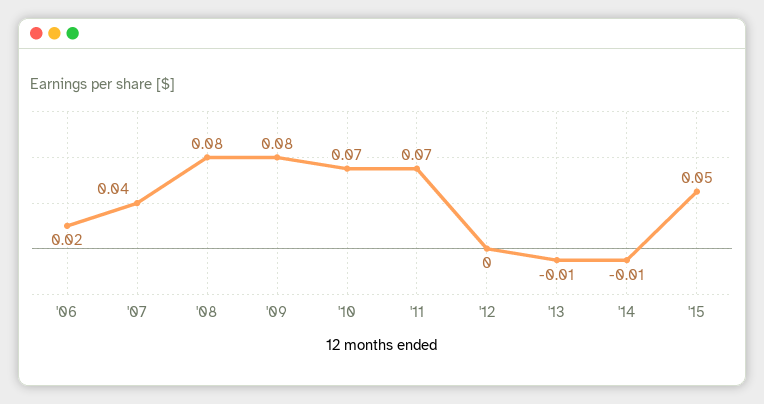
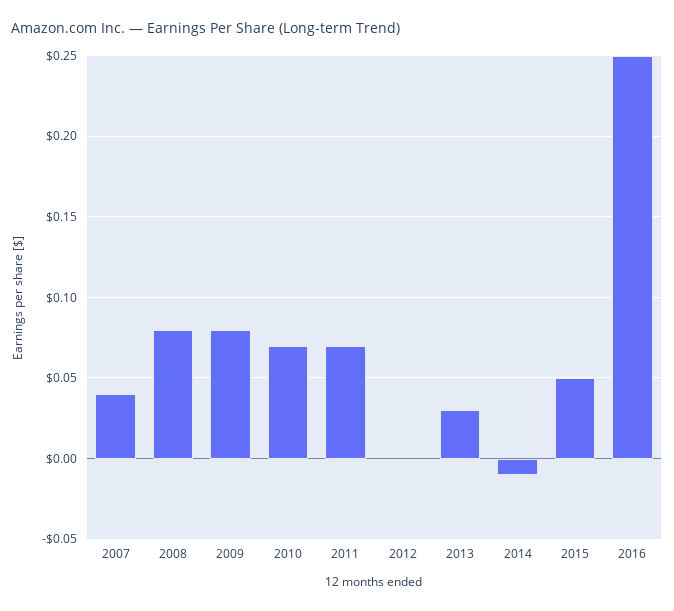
'06: 0.02 -> none
'13: -0.01 -> 0.03
2016: none -> 0.25

